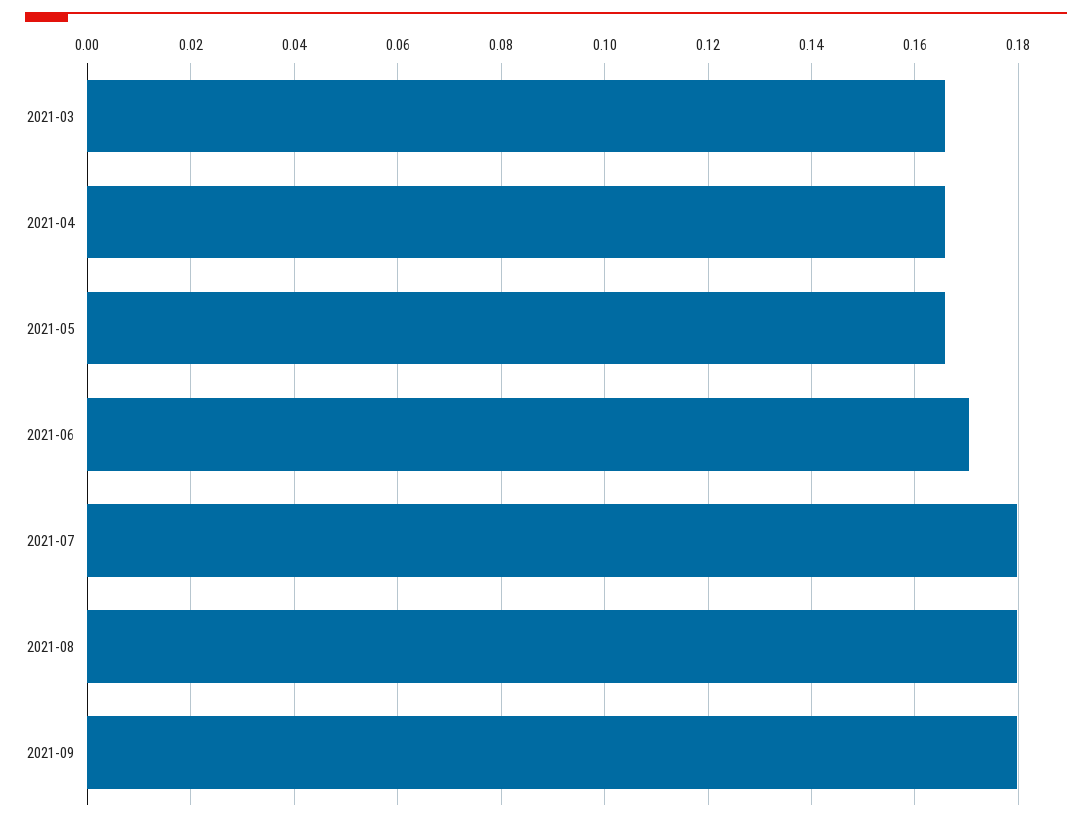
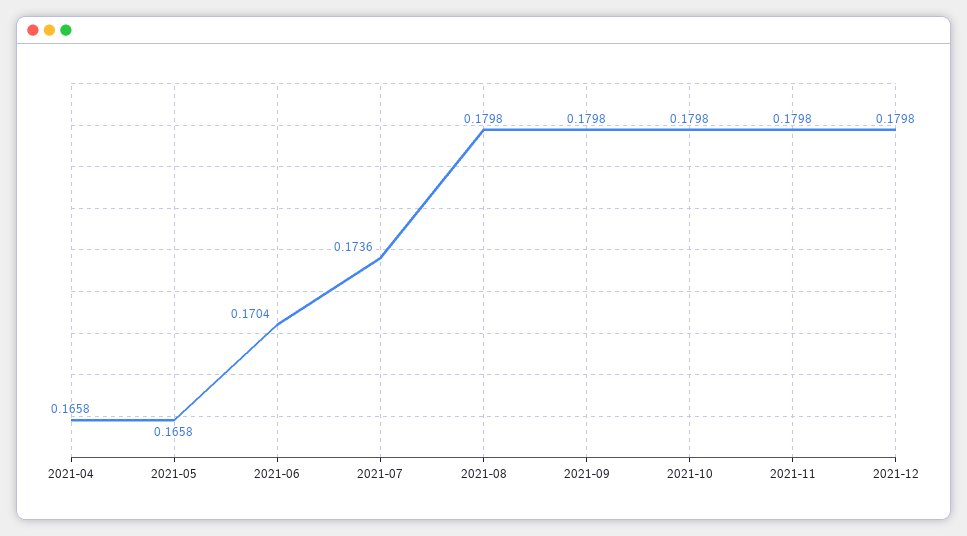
2021-03: 0.166 -> none
2021-07: 0.18 -> 0.1736
2021-10: none -> 0.1798
2021-11: none -> 0.1798
2021-12: none -> 0.1798

